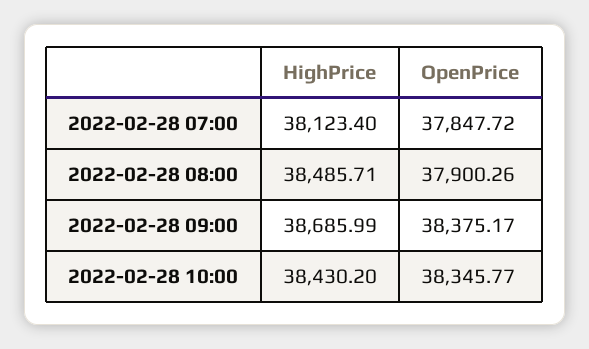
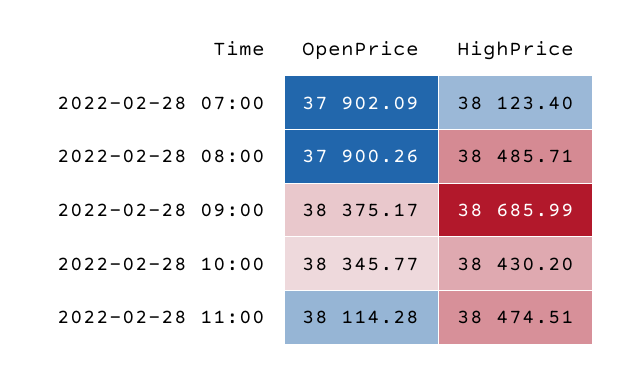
OpenPrice, 2022-02-28 07:00: 37847.72 -> 37902.09
OpenPrice, 2022-02-28 11:00: none -> 38114.28
HighPrice, 2022-02-28 11:00: none -> 38474.51

